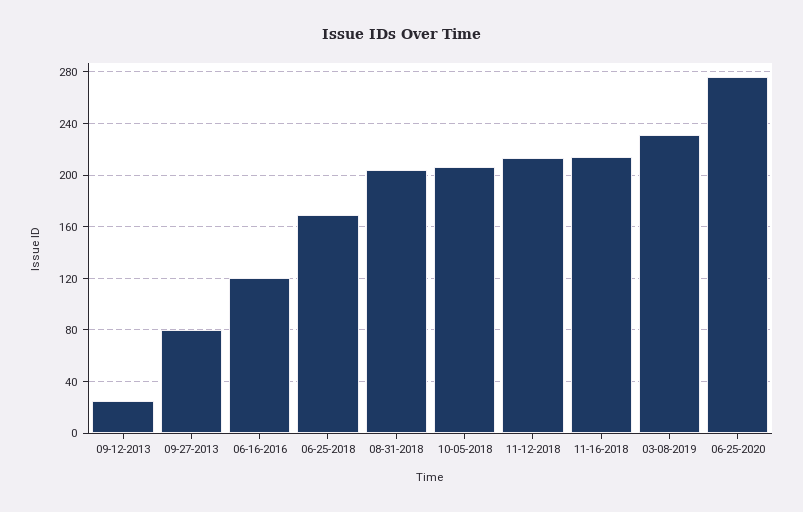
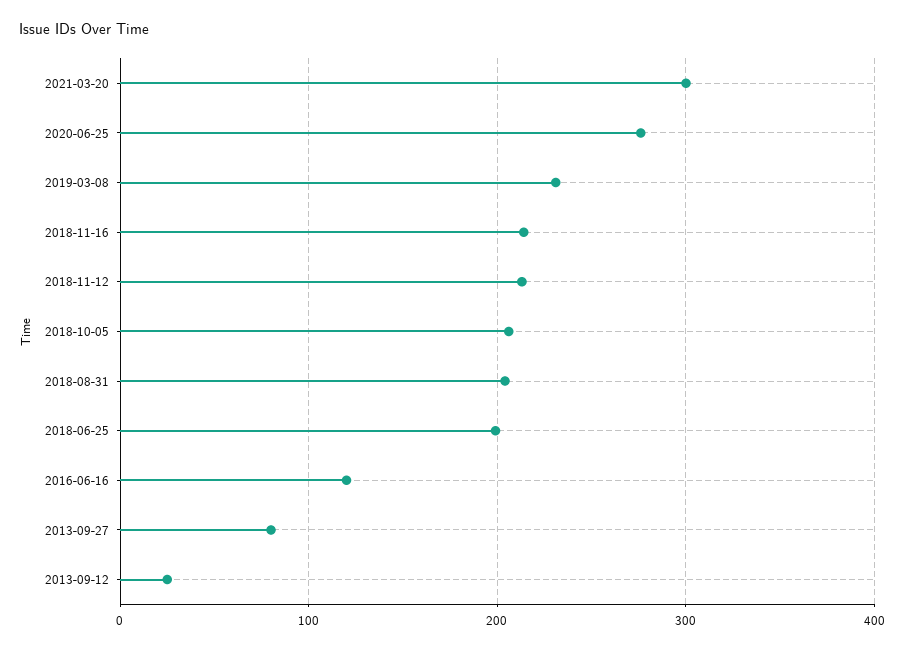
06-25-2018: 170 -> 200
2021-03-20: none -> 300

